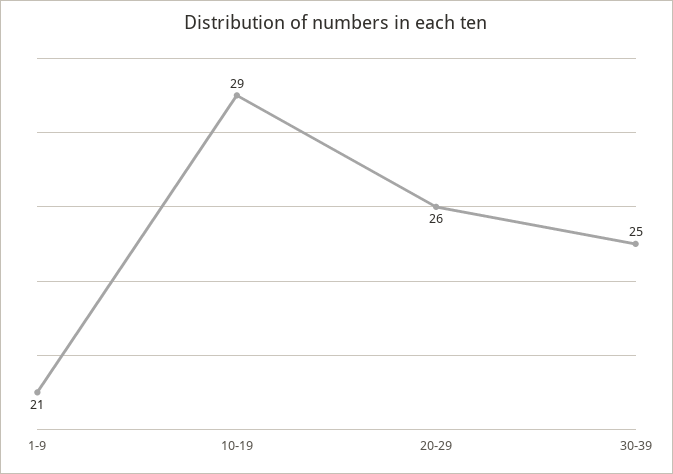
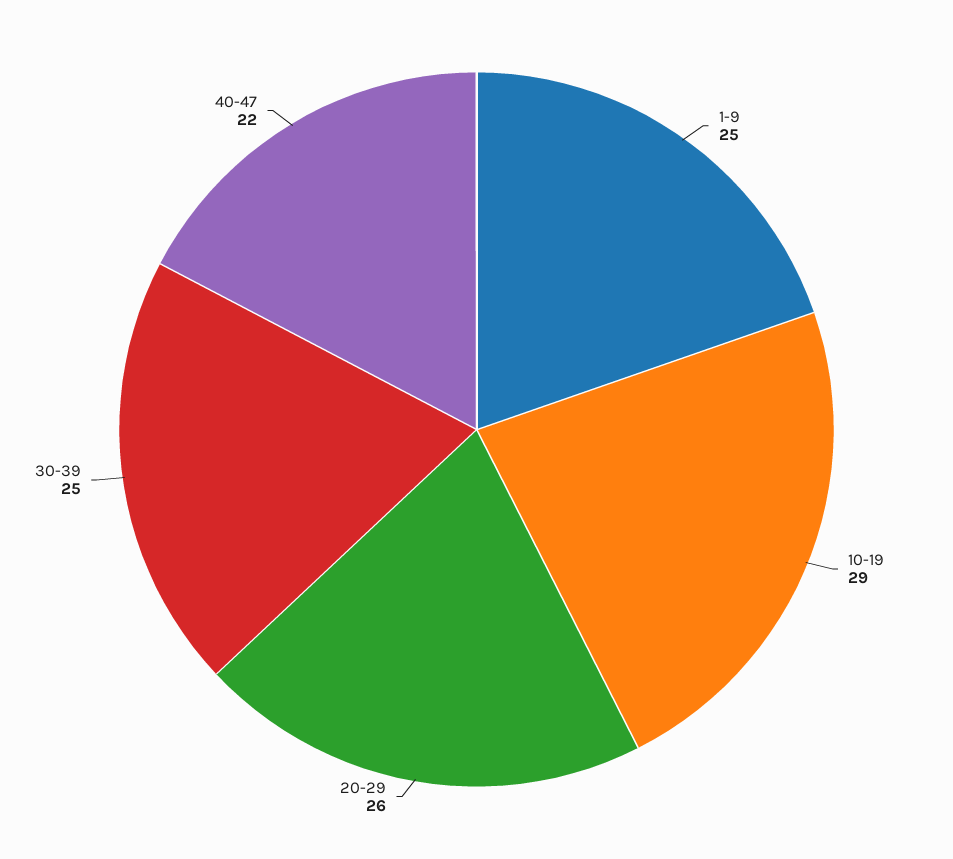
1-9: 21 -> 25
40-47: none -> 22

